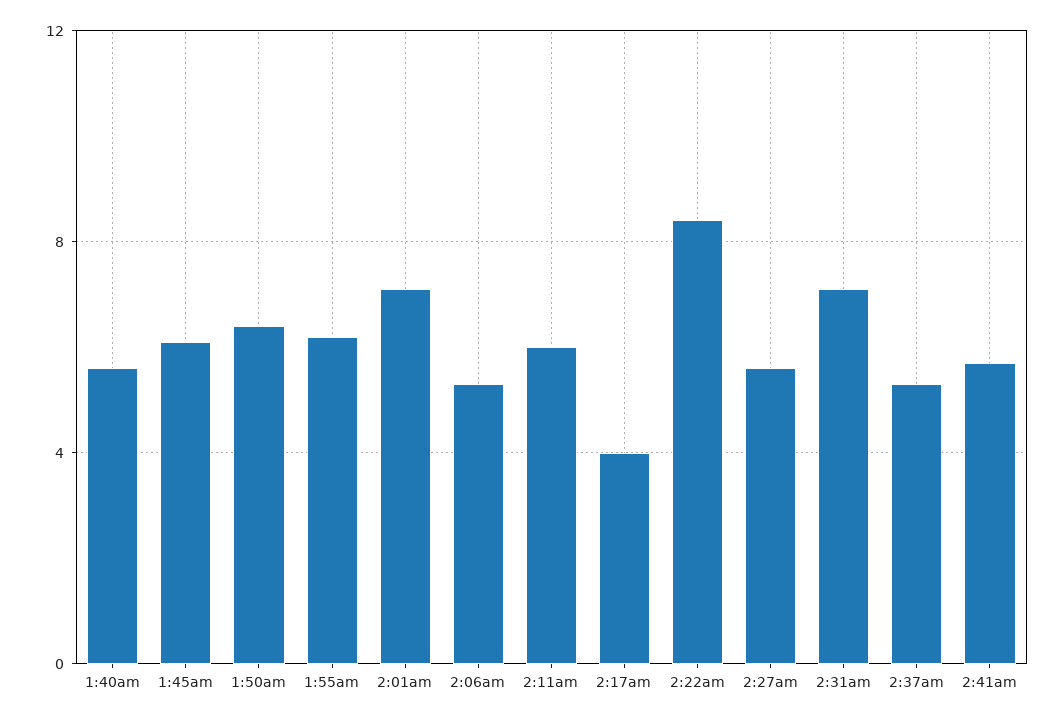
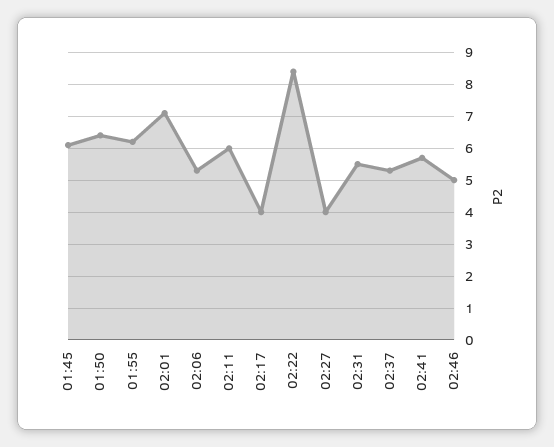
1:40am: 5.5 -> none
2:27am: 5.5 -> 4
2:31am: 7 -> 5.5
02:46: none -> 5

